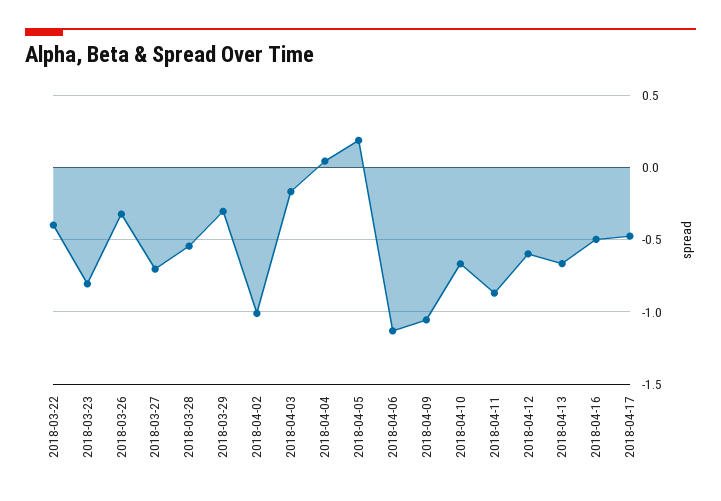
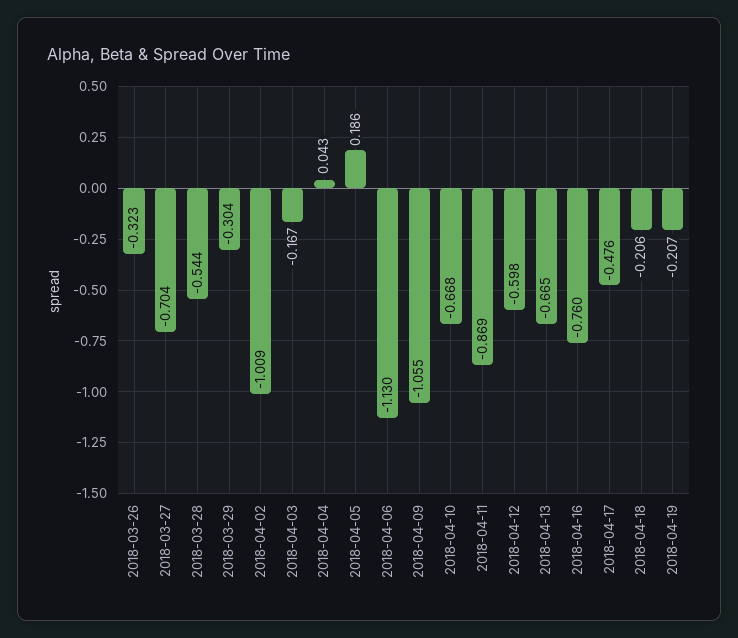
2018-03-22: -0.4 -> none
2018-03-23: -0.8 -> none
2018-04-16: -0.5 -> -0.76
2018-04-18: none -> -0.206
2018-04-19: none -> -0.207

